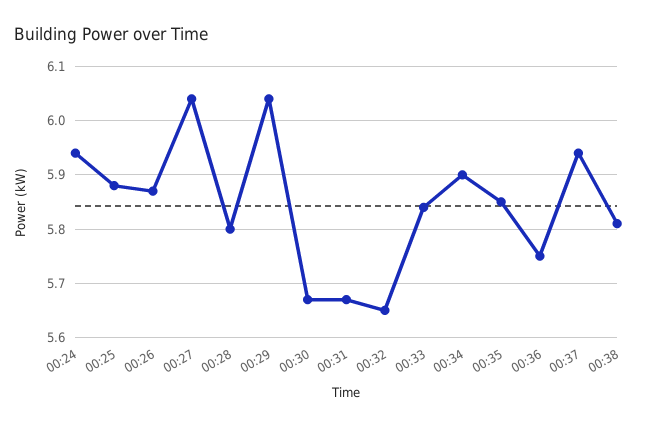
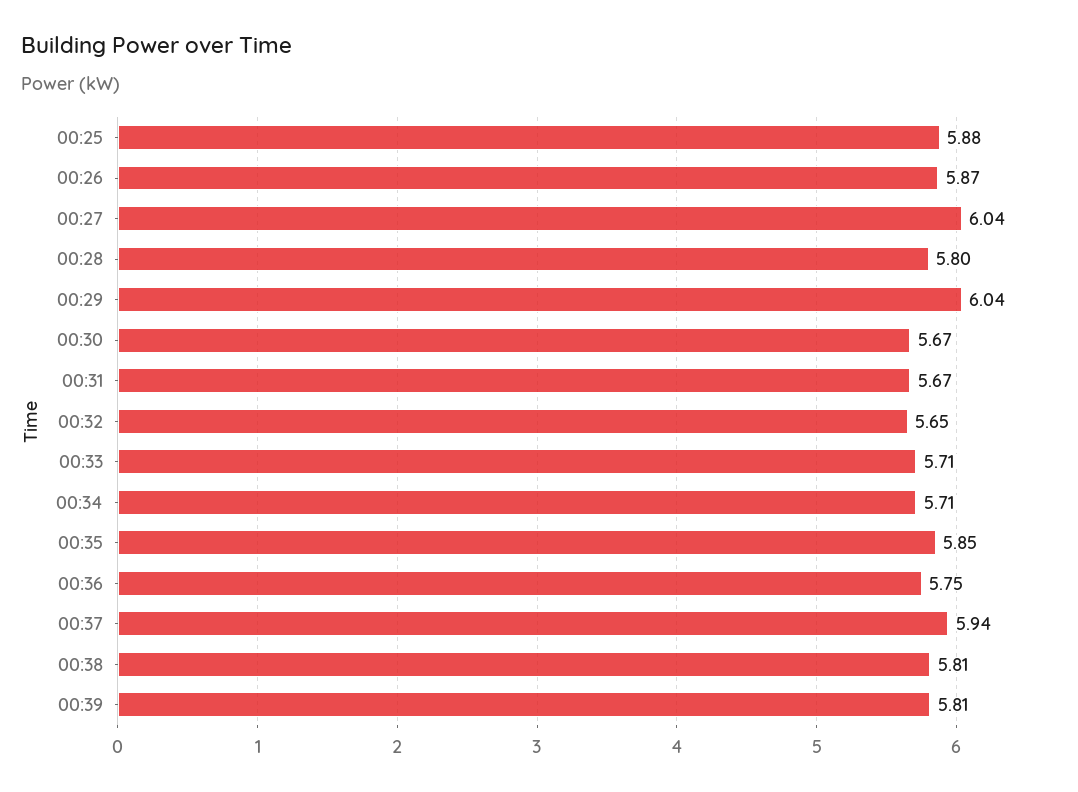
00:24: 5.95 -> none
00:33: 5.85 -> 5.71
00:34: 5.9 -> 5.71
00:39: none -> 5.81

